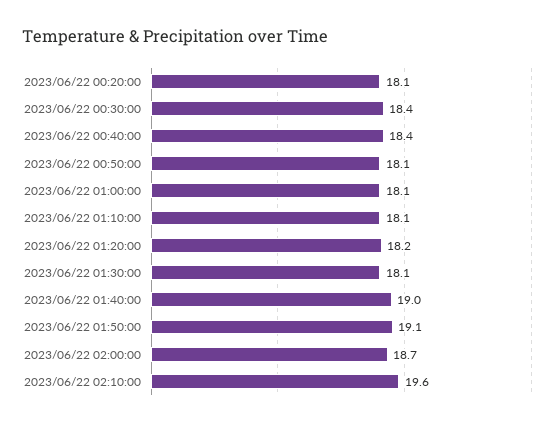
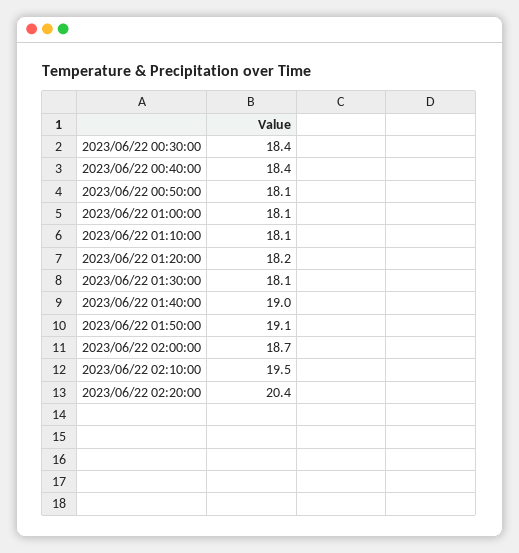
2023/06/22 00:20:00: 18.1 -> none
2023/06/22 02:10:00: 19.6 -> 19.5
2023/06/22 02:20:00: none -> 20.4

